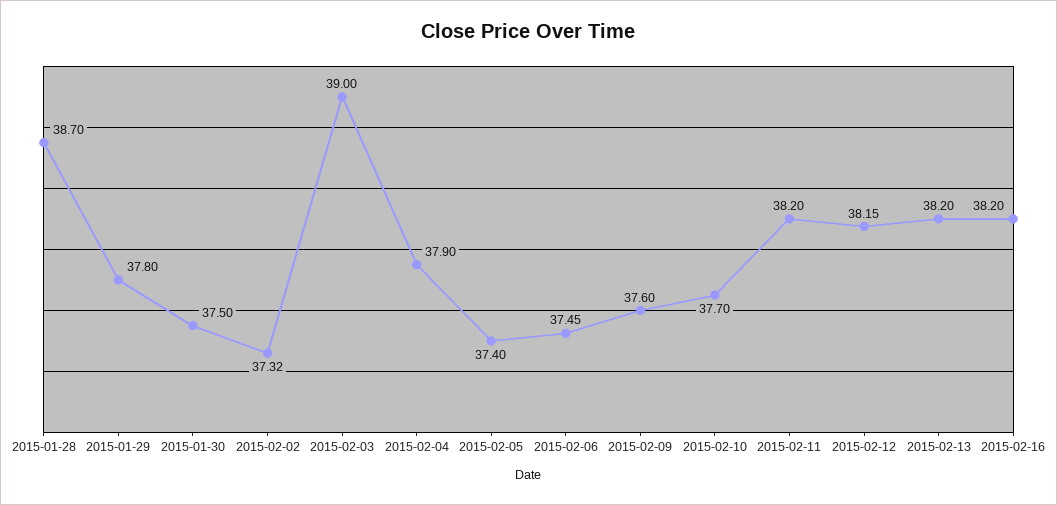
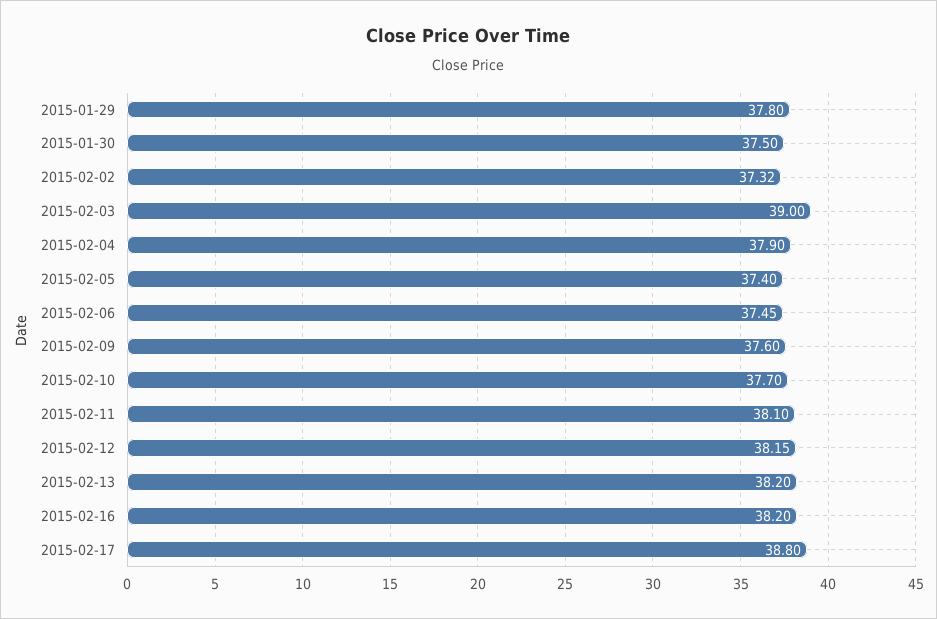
2015-01-28: 38.7 -> none
2015-02-11: 38.2 -> 38.1
2015-02-17: none -> 38.8

